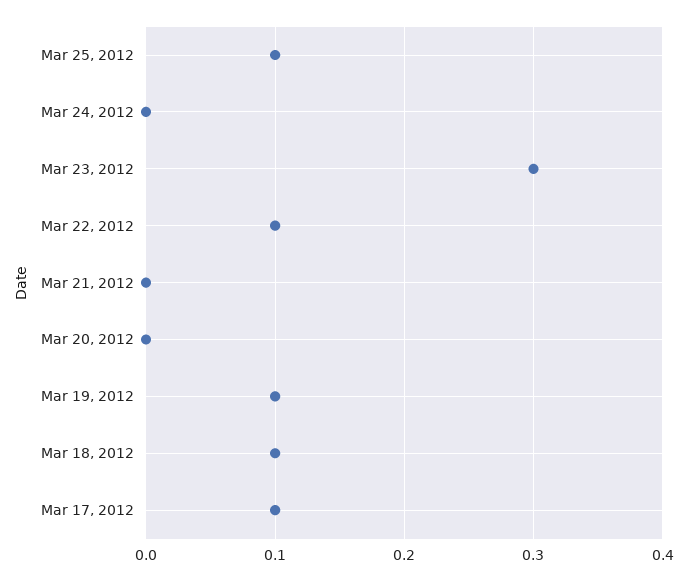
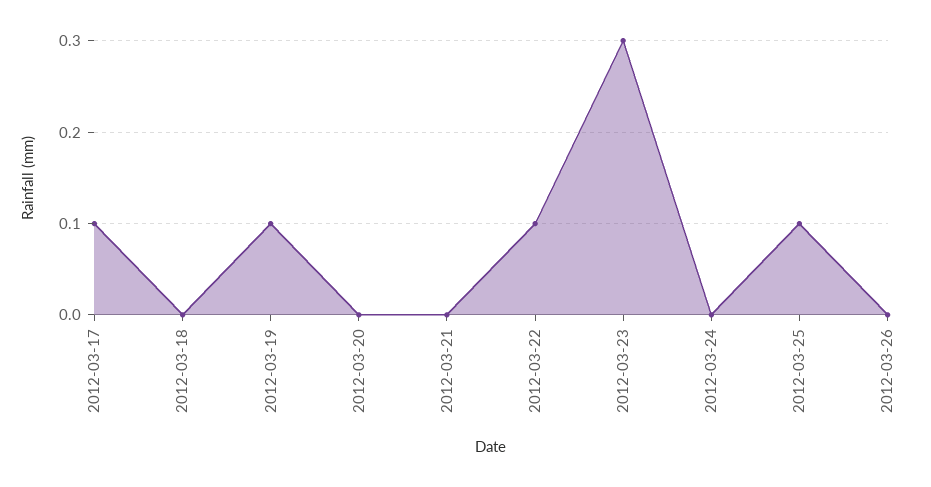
Mar 18, 2012: 0.1 -> 0
2012-03-26: none -> 0

